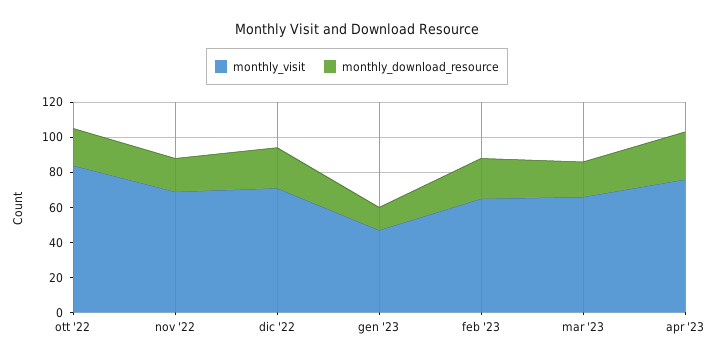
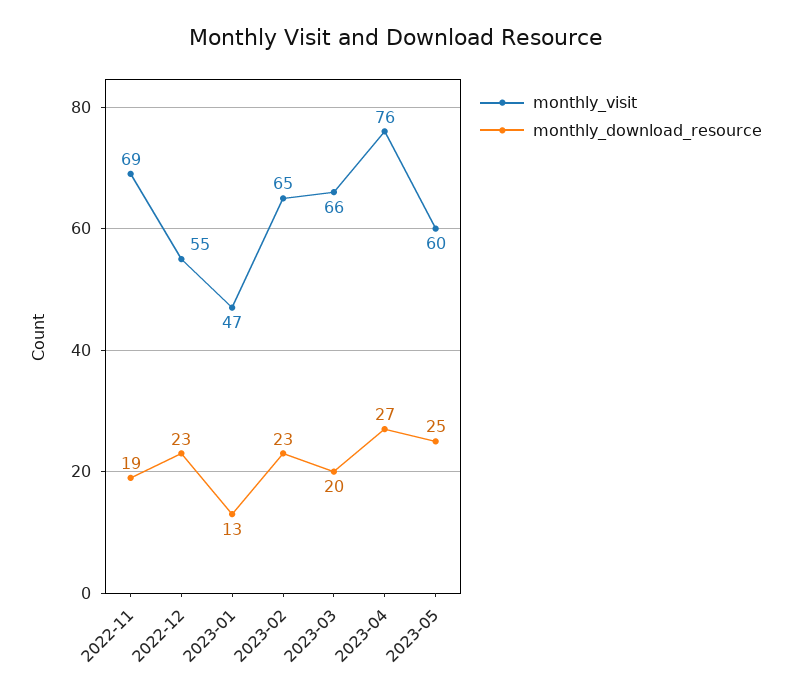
monthly_visit, ott '22: 85 -> none
monthly_download_resource, ott '22: 20 -> none
monthly_visit, dic '22: 70 -> 55
monthly_visit, 2023-05: none -> 60
monthly_download_resource, 2023-05: none -> 25

